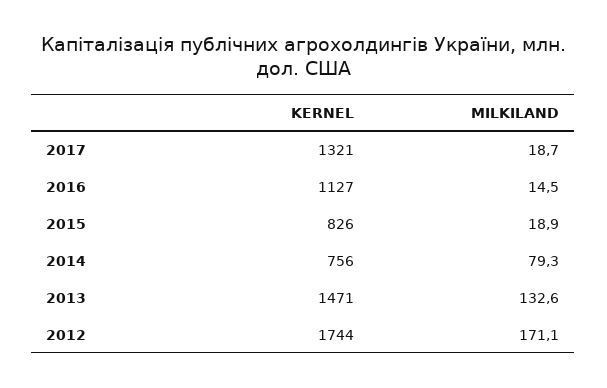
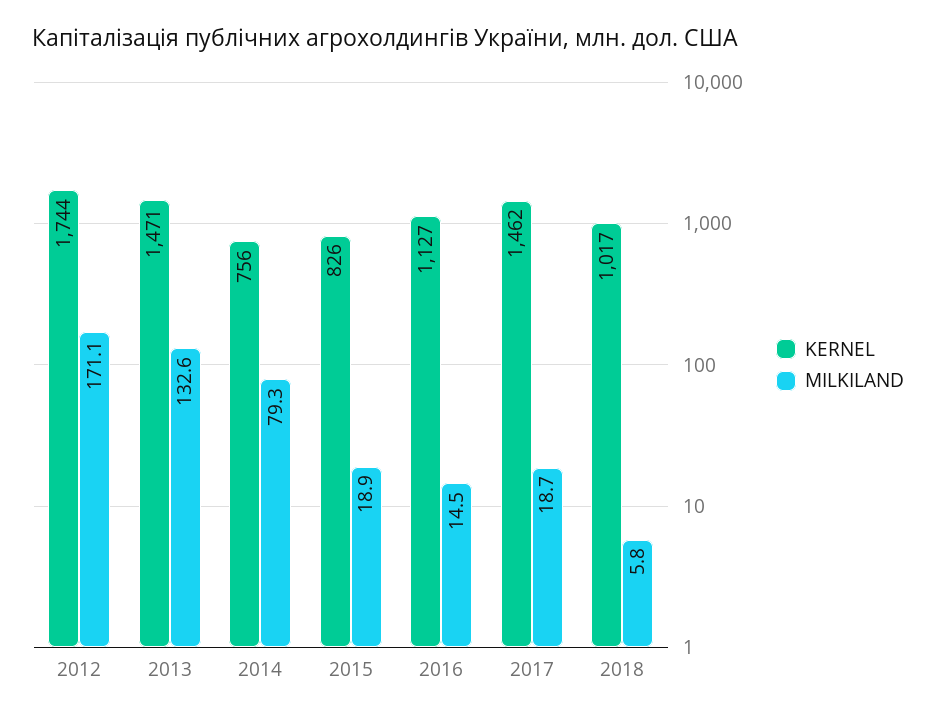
KERNEL, 2017: 1321 -> 1462
KERNEL, 2018: none -> 1017
MILKILAND, 2018: none -> 5.8

